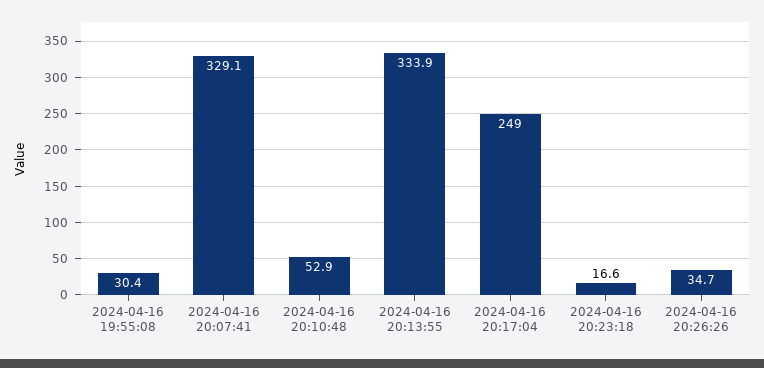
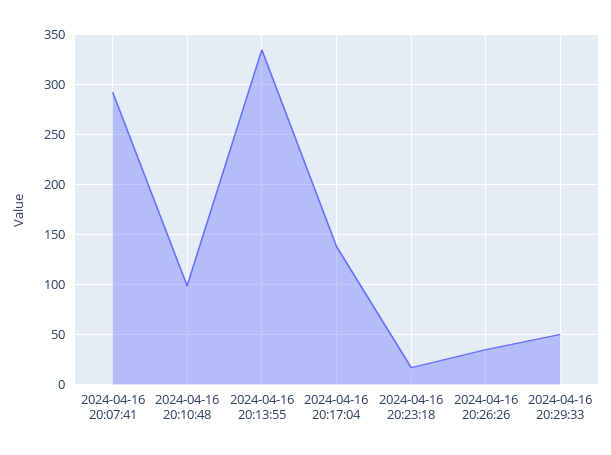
2024-04-16 19:55:08: 30.4 -> none
2024-04-16 20:07:41: 329.1 -> 290
2024-04-16 20:10:48: 52.9 -> 100
2024-04-16 20:17:04: 249 -> 140
2024-04-16 20:29:33: none -> 50

